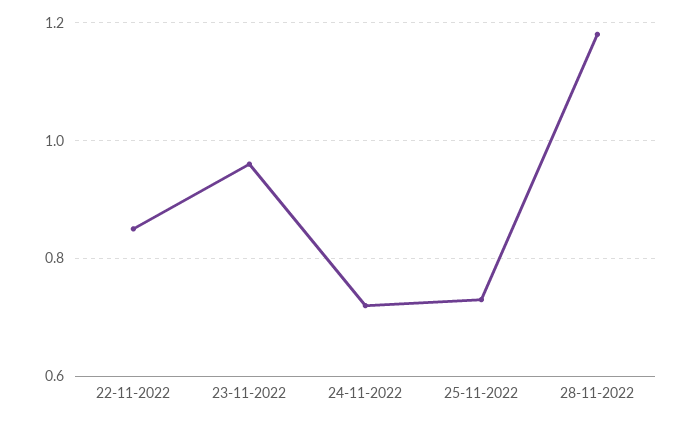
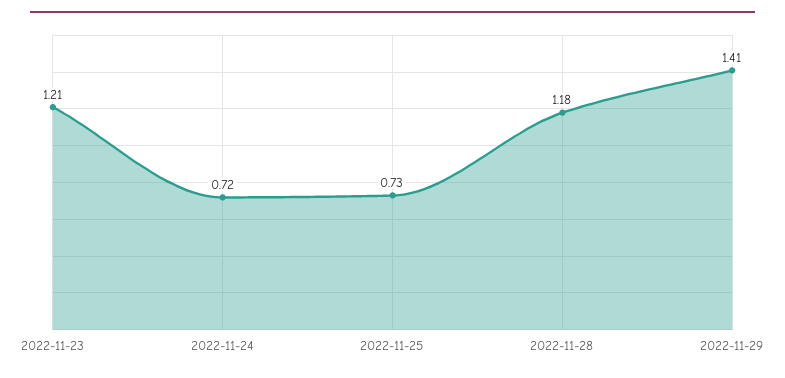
22-11-2022: 0.85 -> none
23-11-2022: 0.95 -> 1.21
2022-11-29: none -> 1.41

